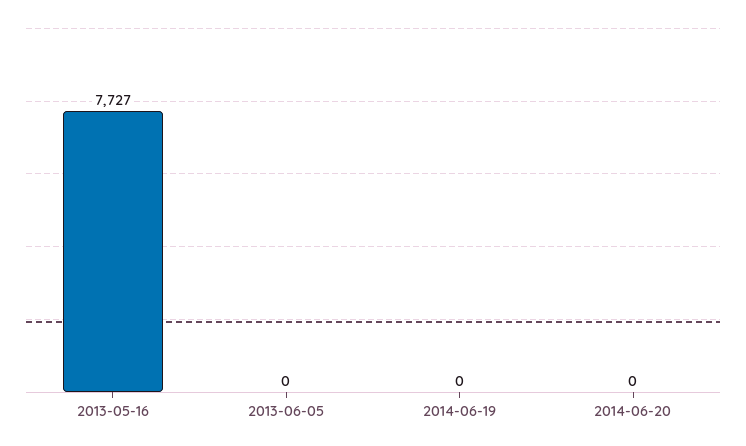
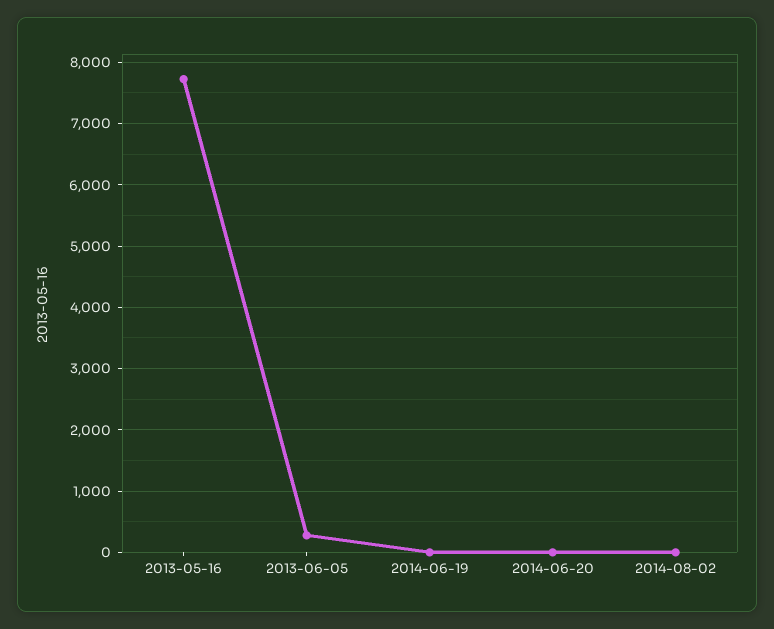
2013-06-05: 0 -> 300
2014-08-02: none -> 0

